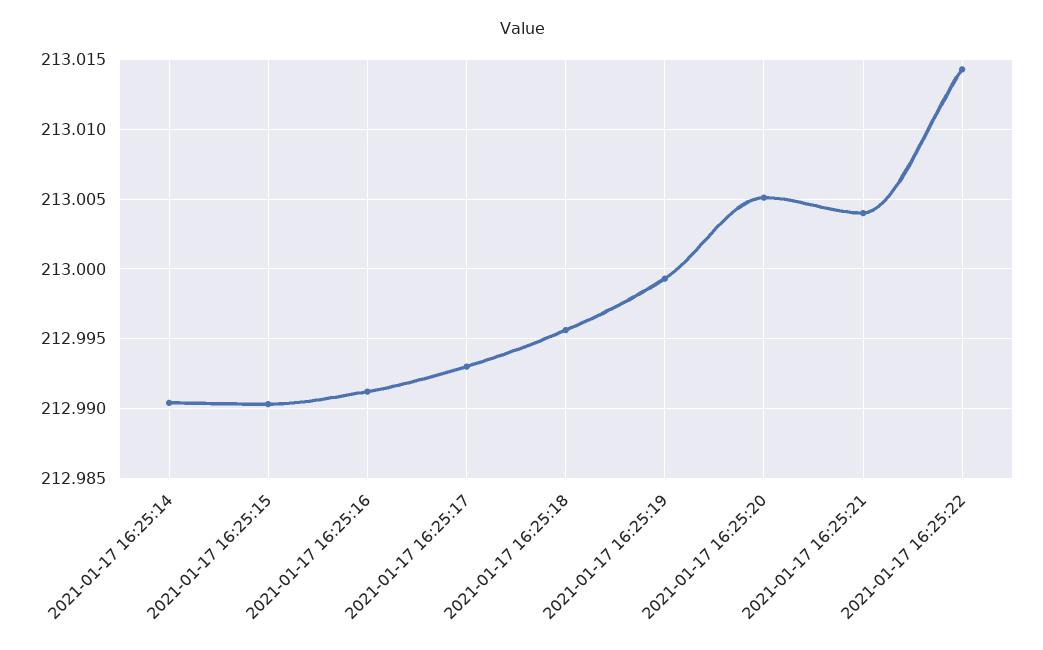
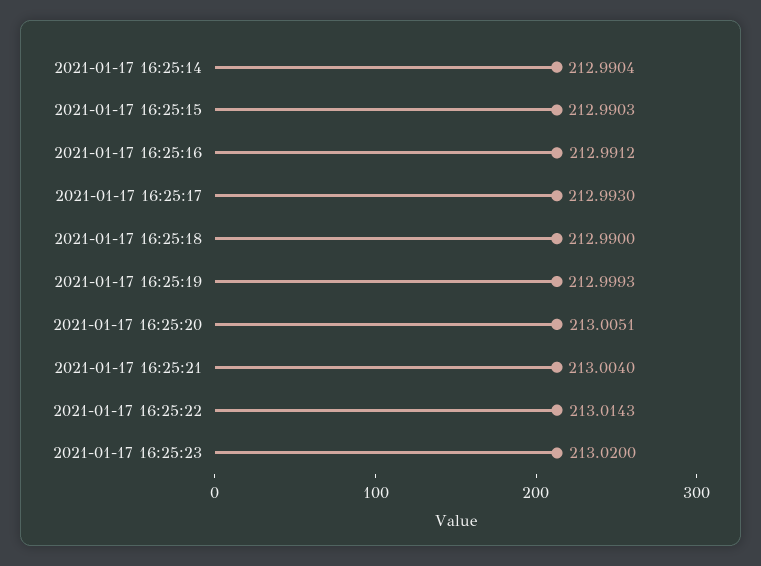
2021-01-17 16:25:18: 212.9955 -> 212.99
2021-01-17 16:25:23: none -> 213.02

